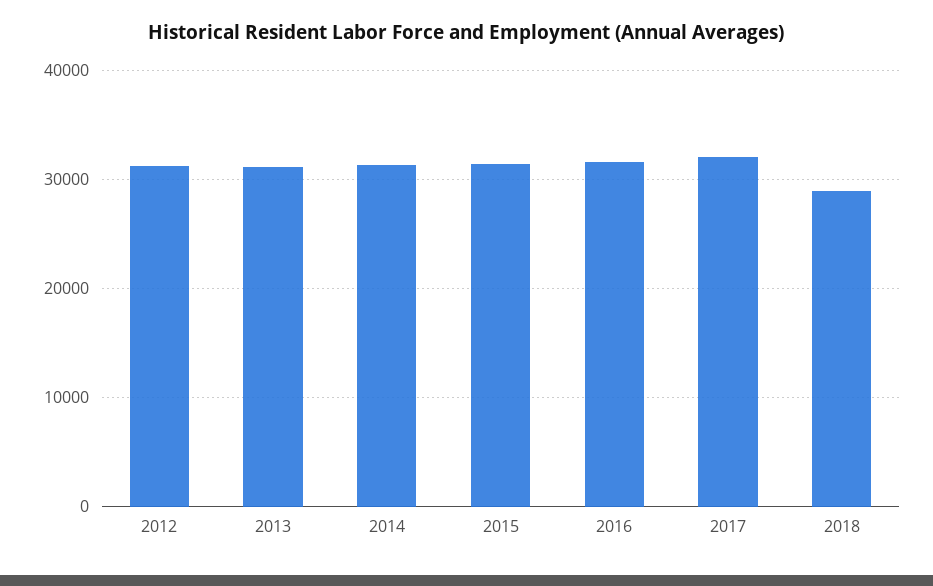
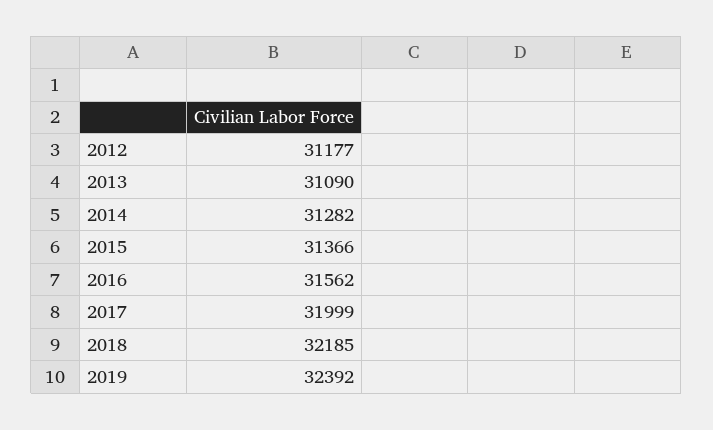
2018: 29000 -> 32185
2019: none -> 32392

